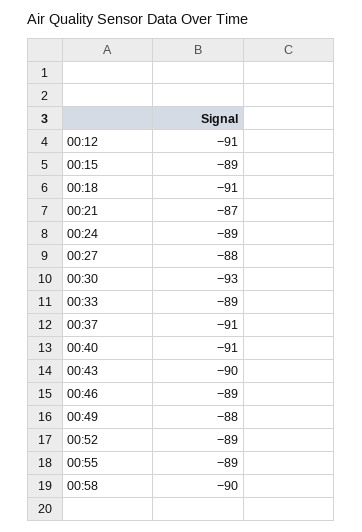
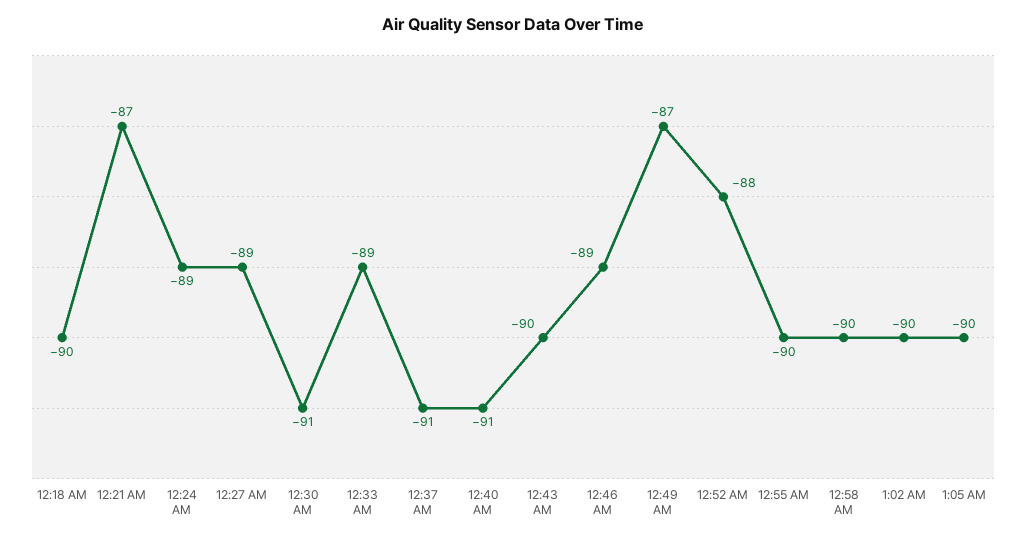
00:12: -91 -> none
00:15: -89 -> none
00:18: -91 -> -90
00:27: -88 -> -89
00:30: -93 -> -91
00:49: -88 -> -87
00:52: -89 -> -88
00:55: -89 -> -90
1:02 AM: none -> -90
1:05 AM: none -> -90

